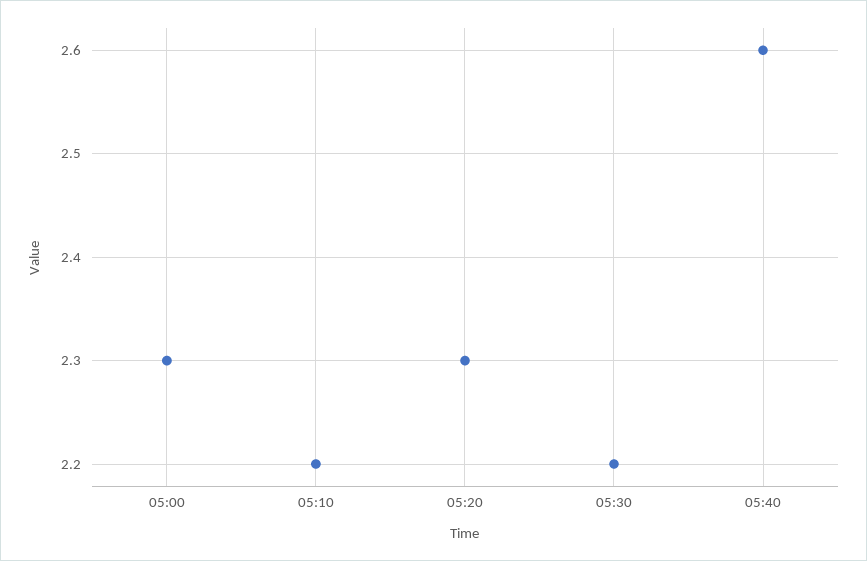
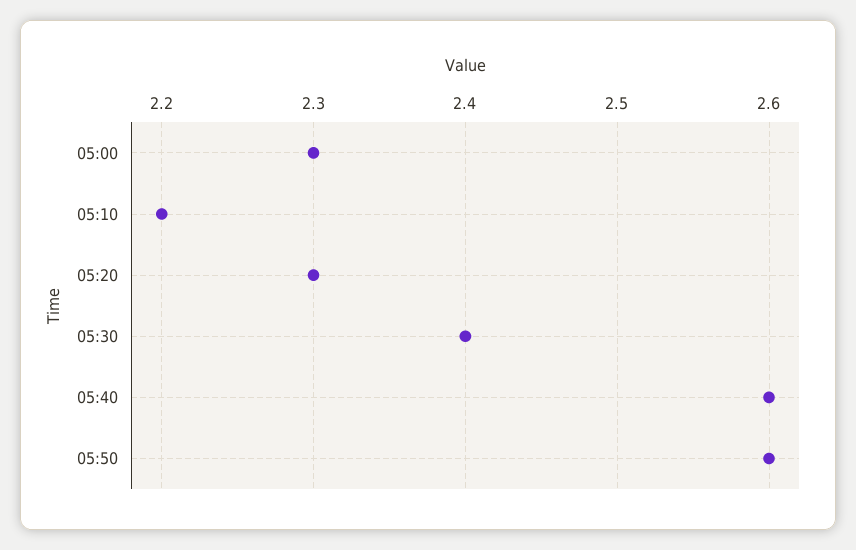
05:30: 2.2 -> 2.4
05:50: none -> 2.6

